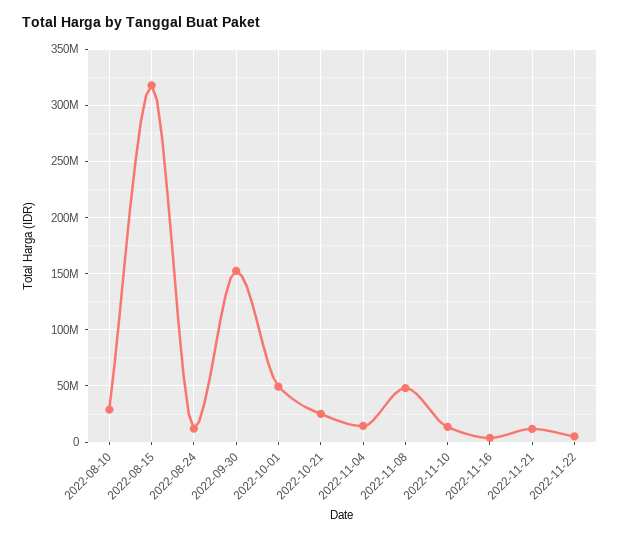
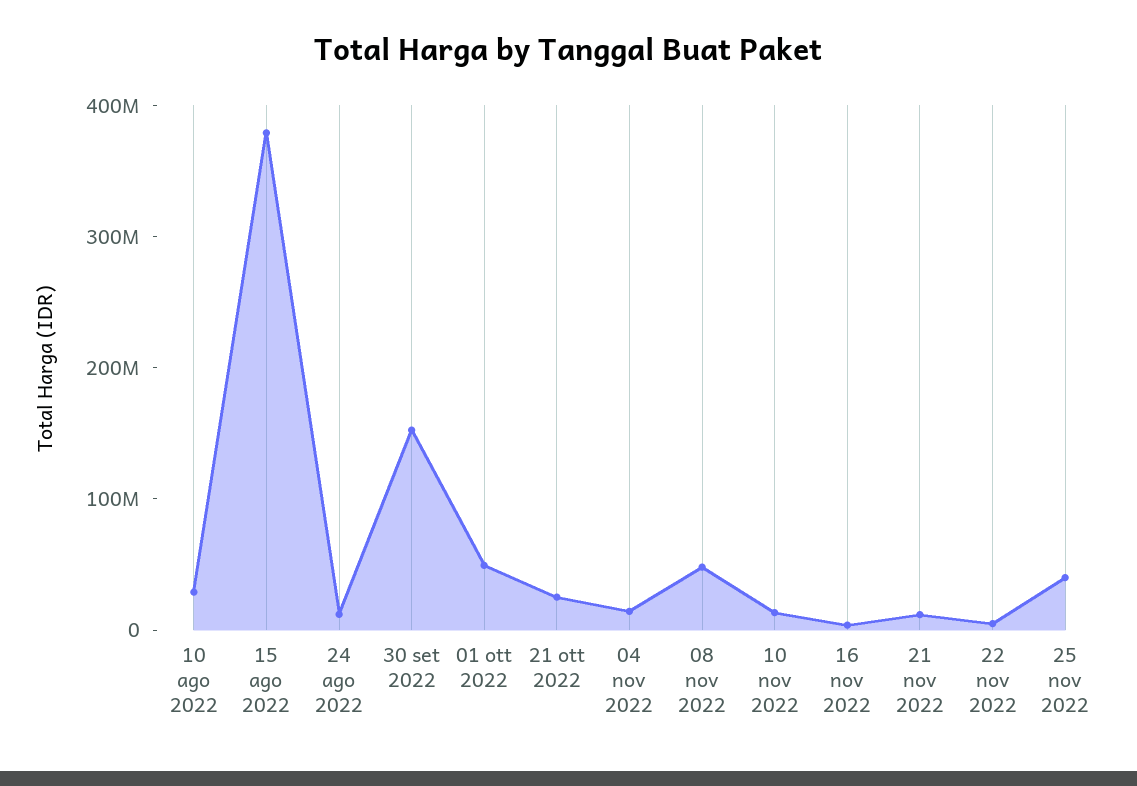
2022-08-15: 320000000 -> 380000000
25 nov 2022: none -> 40000000

